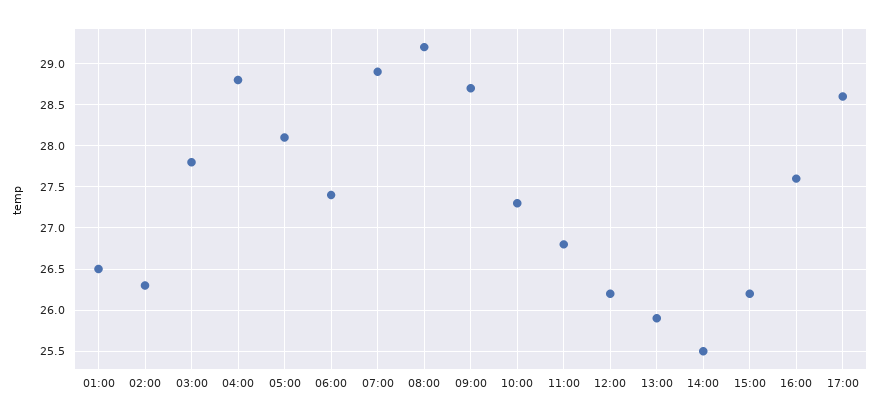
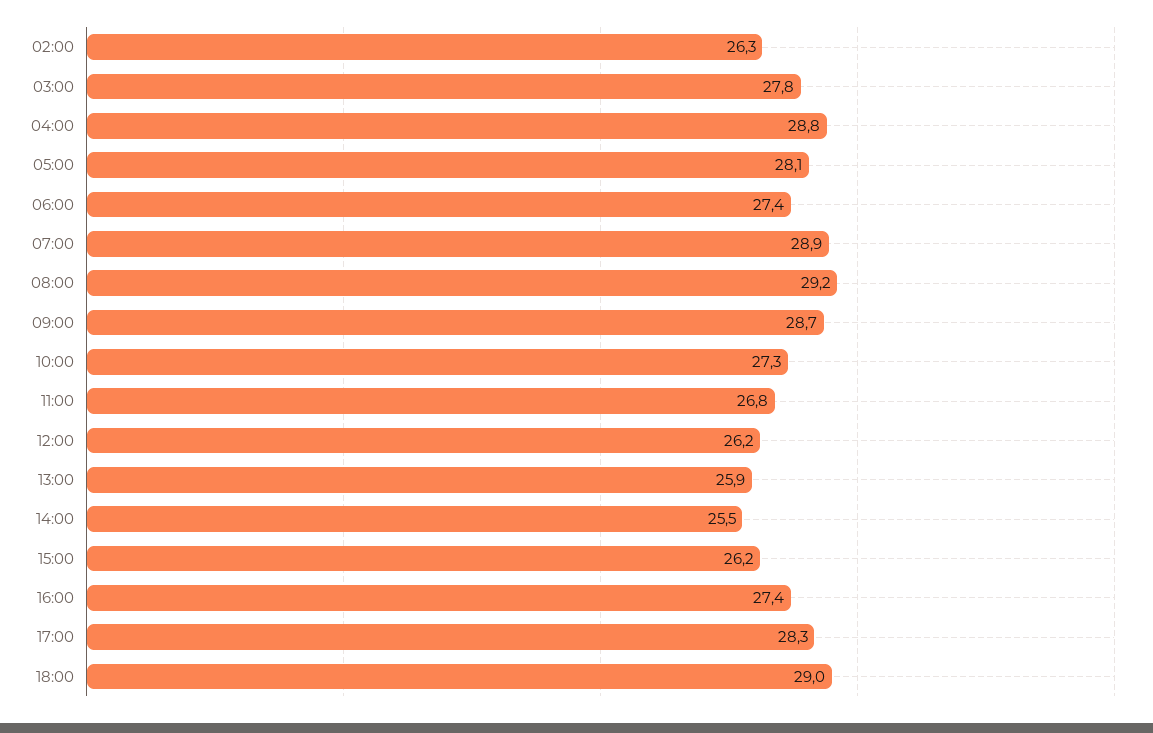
01:00: 26.5 -> none
16:00: 27.6 -> 27.4
17:00: 28.6 -> 28.3
18:00: none -> 29

